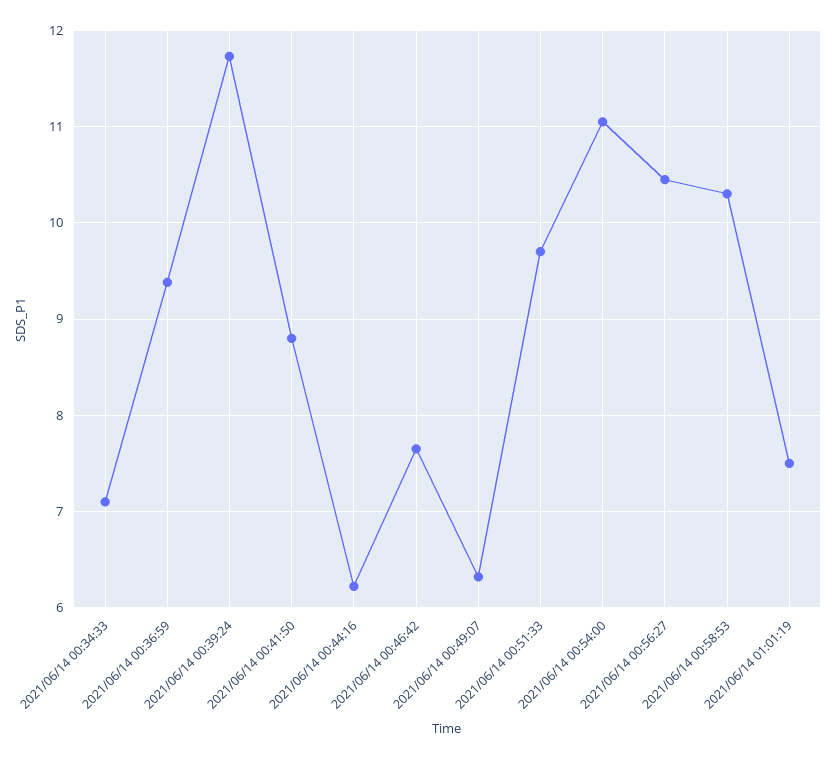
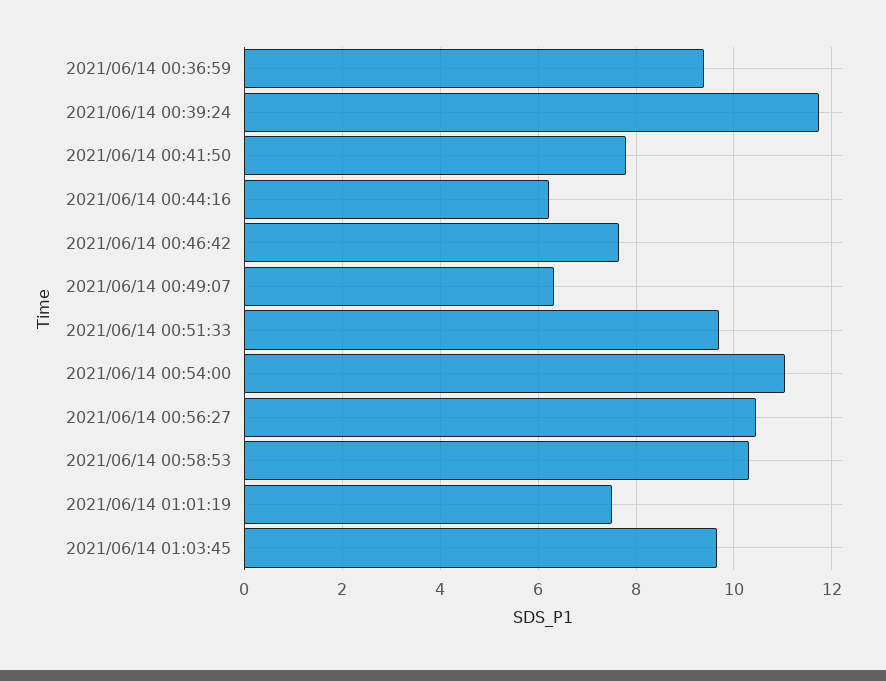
2021/06/14 00:34:33: 7.1 -> none
2021/06/14 00:41:50: 8.8 -> 7.8
2021/06/14 01:03:45: none -> 9.6

